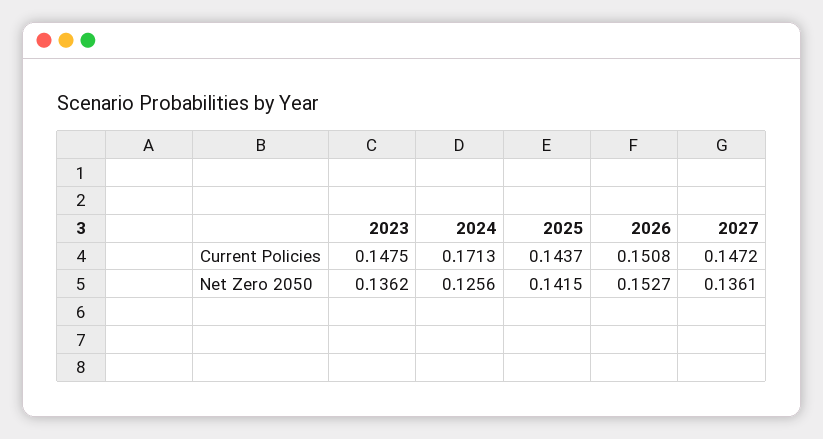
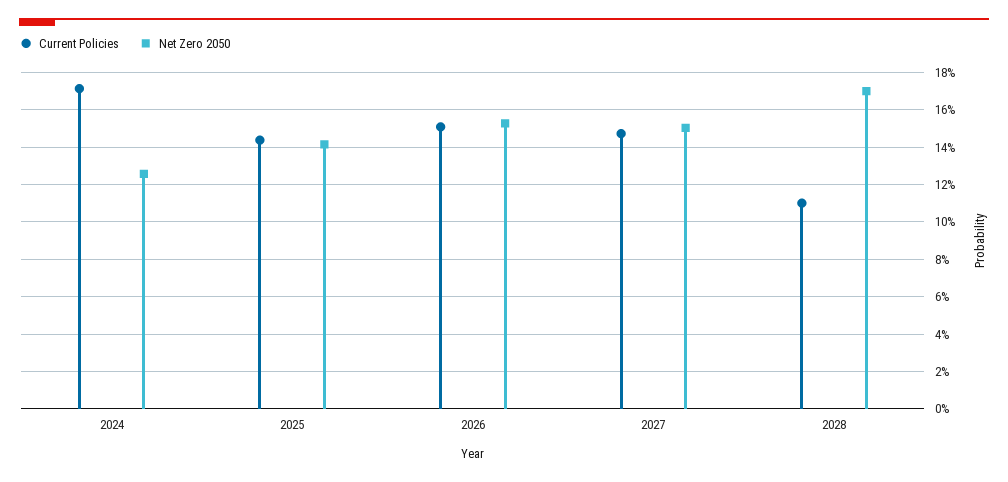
Current Policies, 2023: 0.1475 -> none
Net Zero 2050, 2023: 0.1362 -> none
Net Zero 2050, 2027: 0.1361 -> 0.15
Current Policies, 2028: none -> 0.11
Net Zero 2050, 2028: none -> 0.17

